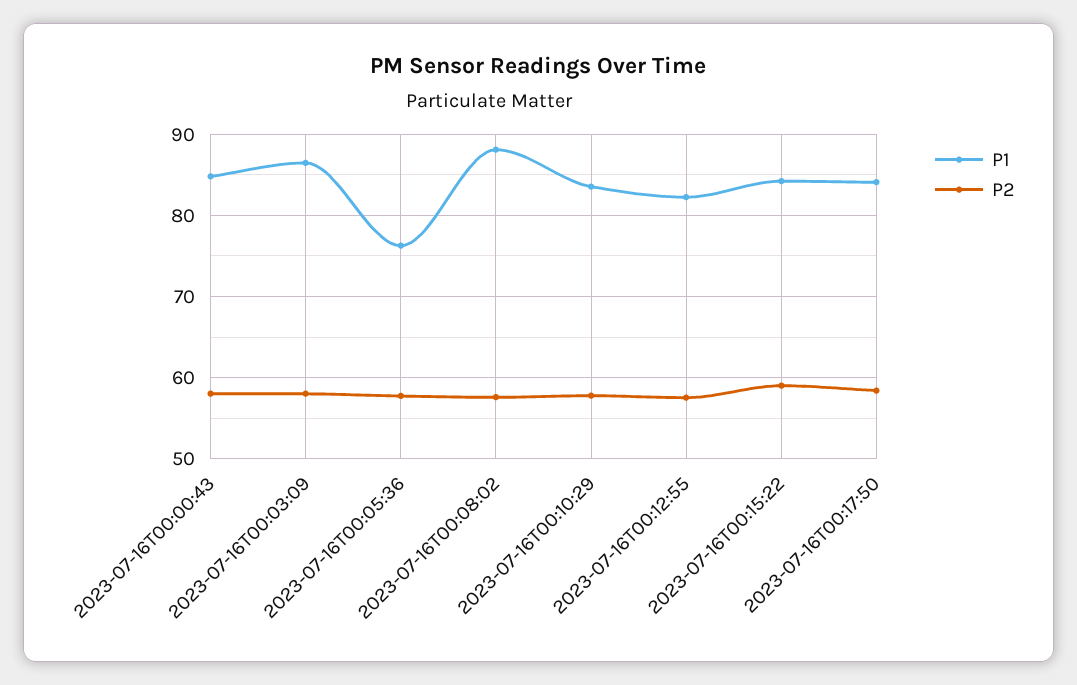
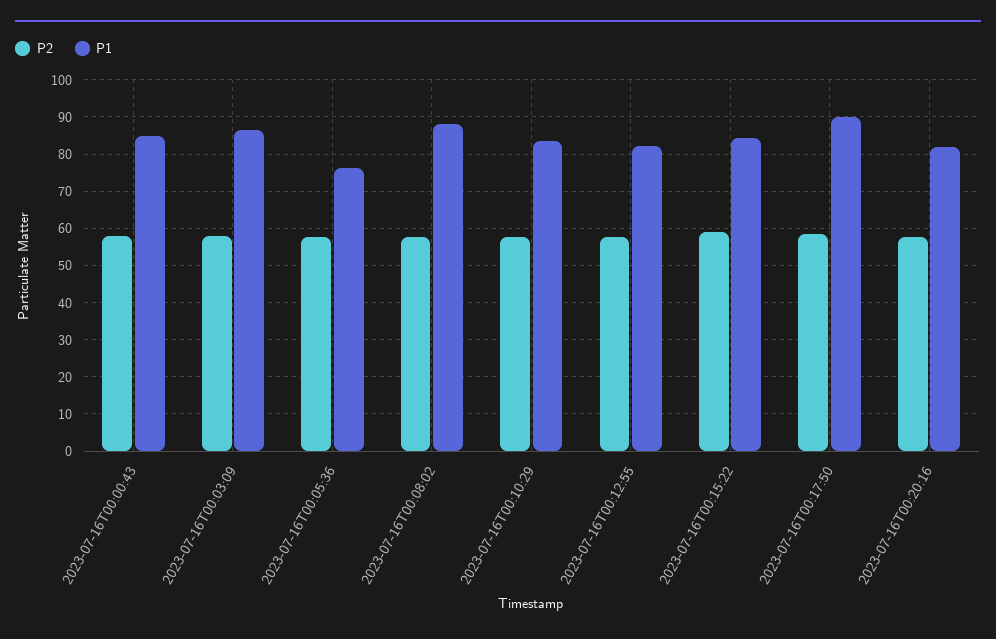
P1, 2023-07-16T00:17:50: 84 -> 90
P2, 2023-07-16T00:20:16: none -> 58
P1, 2023-07-16T00:20:16: none -> 82

